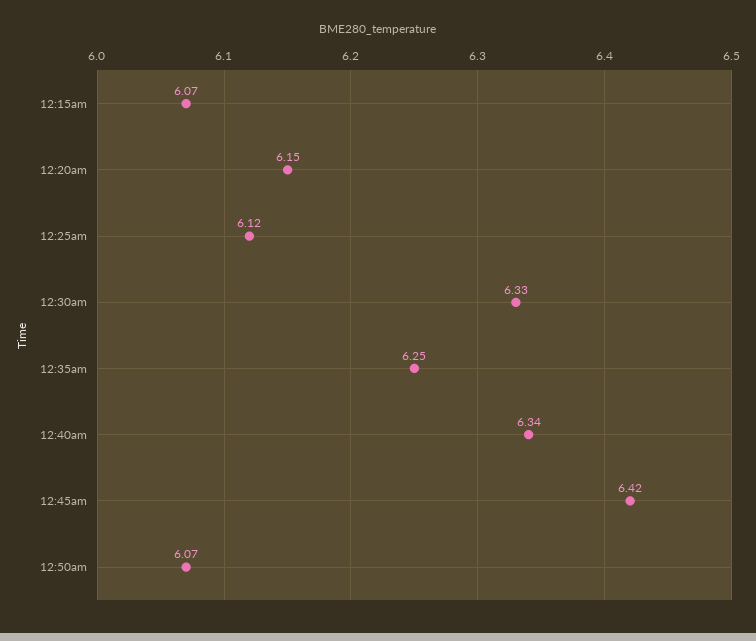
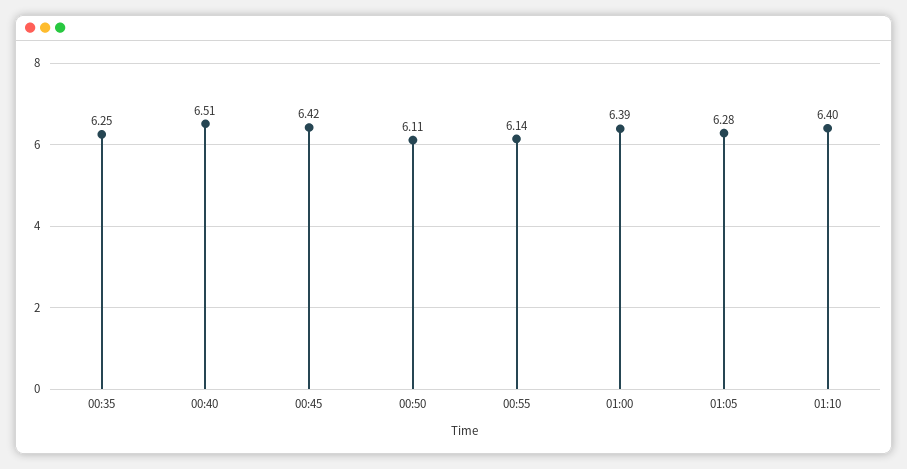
12:15am: 6.07 -> none
12:20am: 6.15 -> none
12:25am: 6.12 -> none
12:30am: 6.33 -> none
12:40am: 6.34 -> 6.51
12:50am: 6.07 -> 6.11
00:55: none -> 6.14
01:00: none -> 6.39
01:05: none -> 6.28
01:10: none -> 6.4

